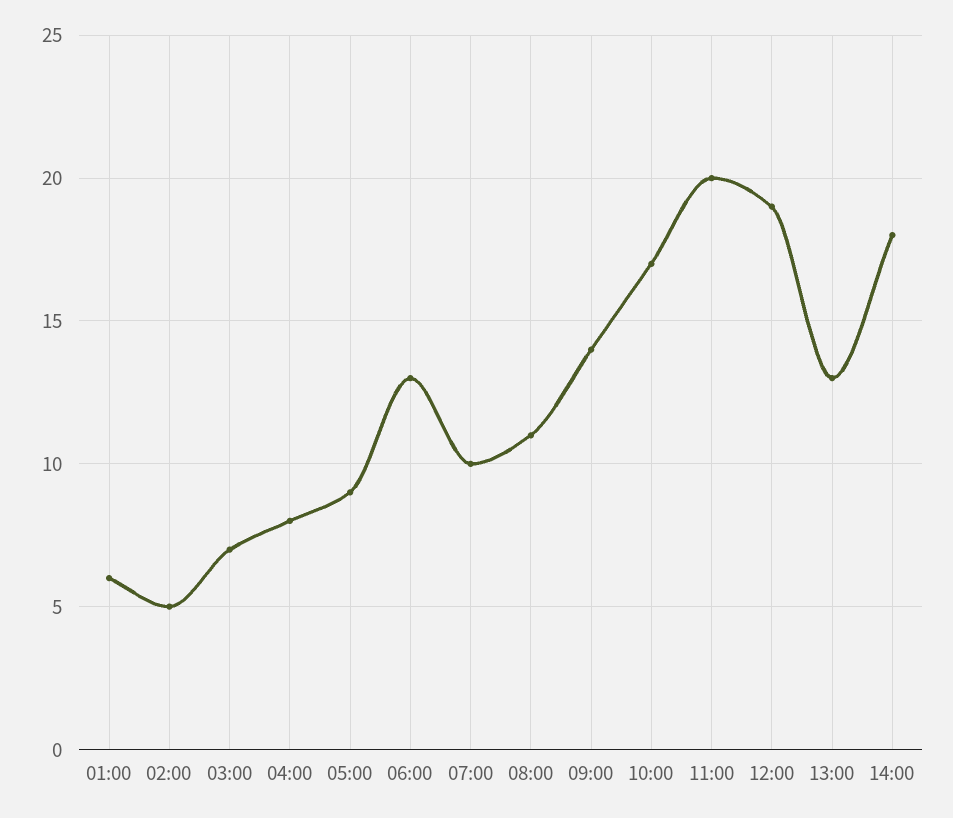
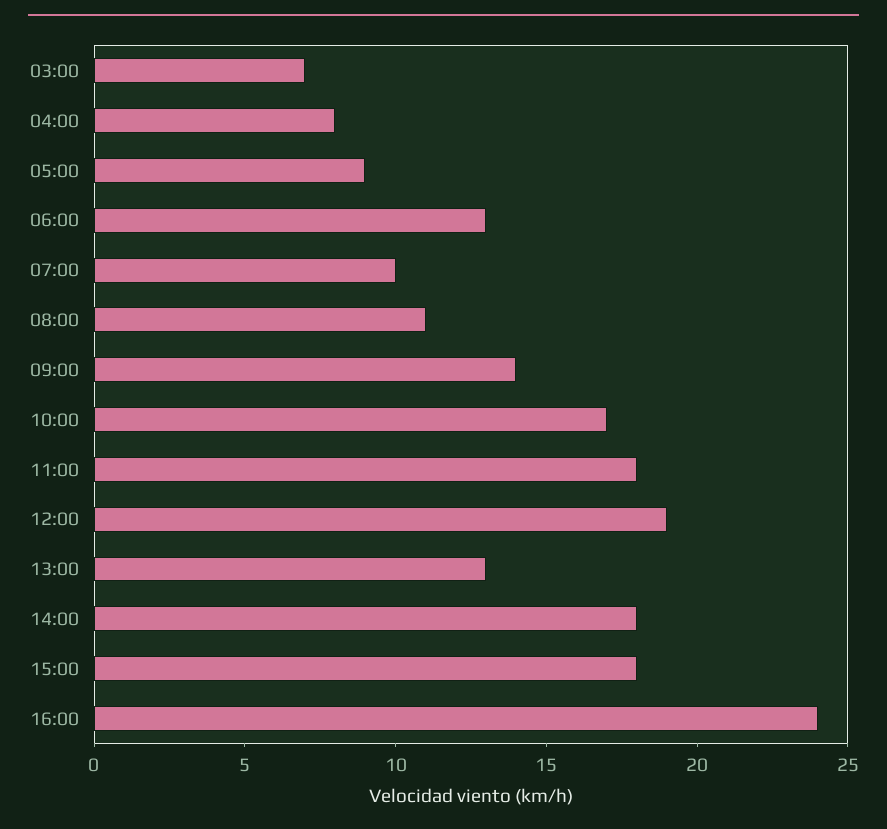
01:00: 6 -> none
02:00: 5 -> none
11:00: 20 -> 18
15:00: none -> 18
16:00: none -> 24

